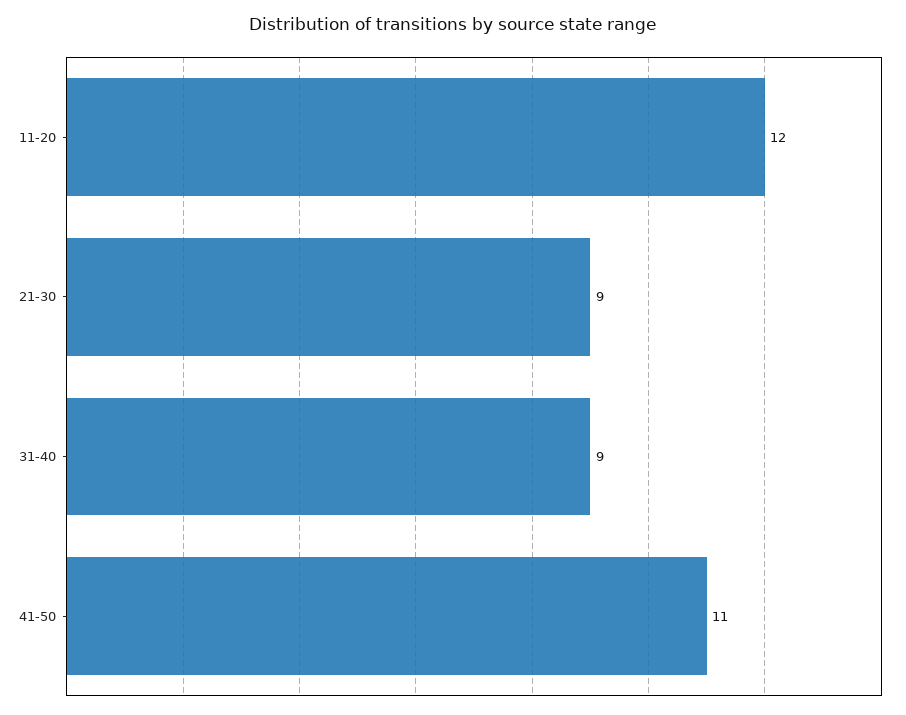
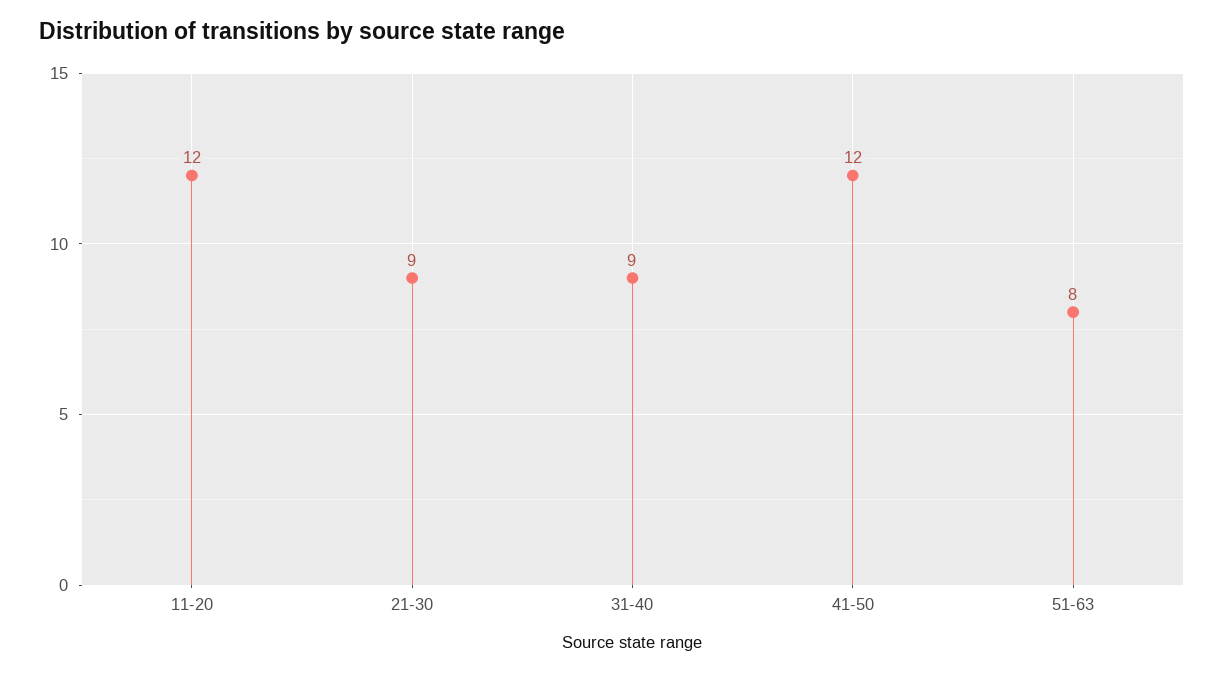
41-50: 11 -> 12
51-63: none -> 8

